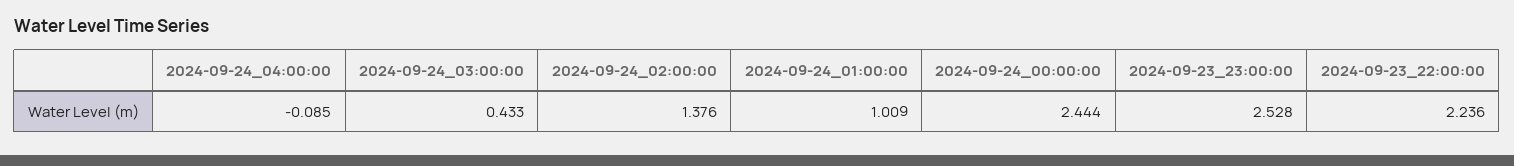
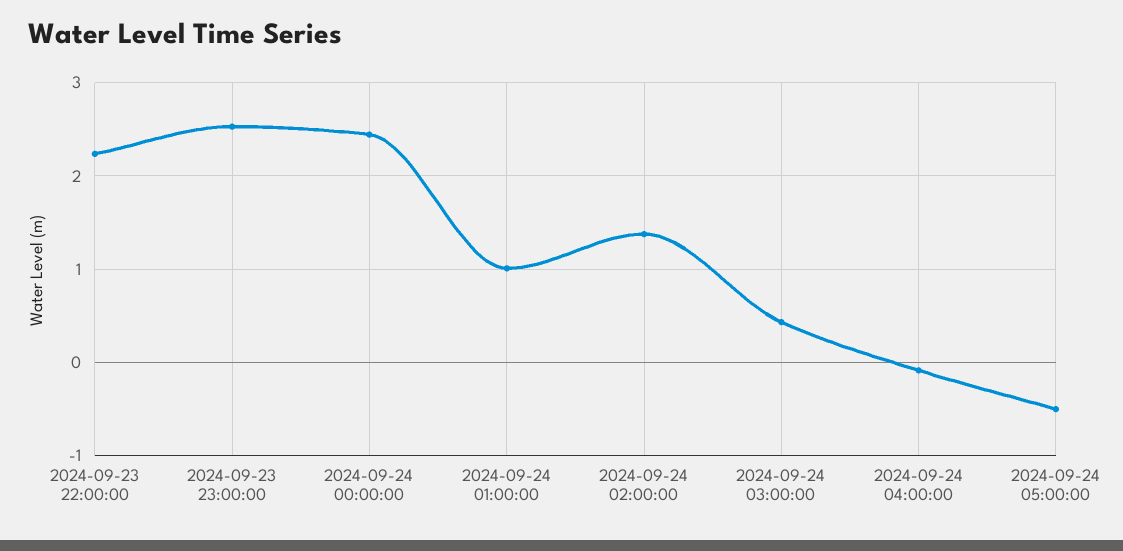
2024-09-24 05:00:00: none -> -0.5

